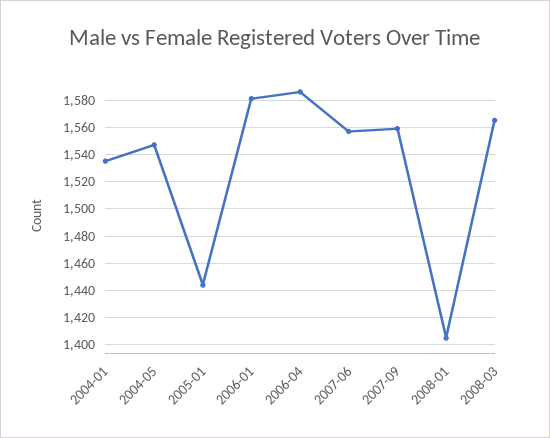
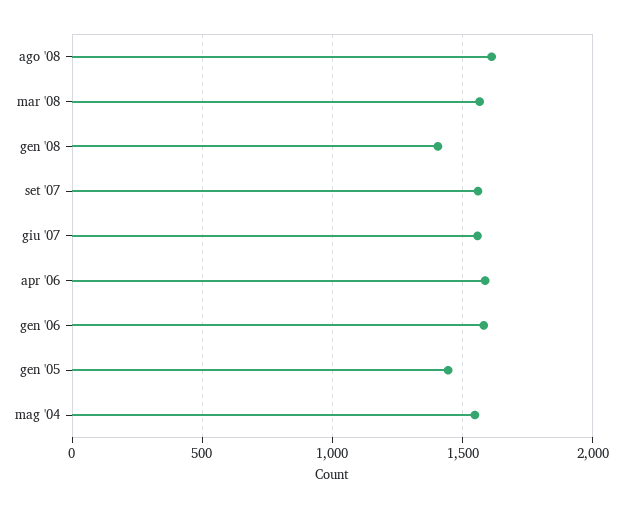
2004-01: 1535 -> none
ago '08: none -> 1600

